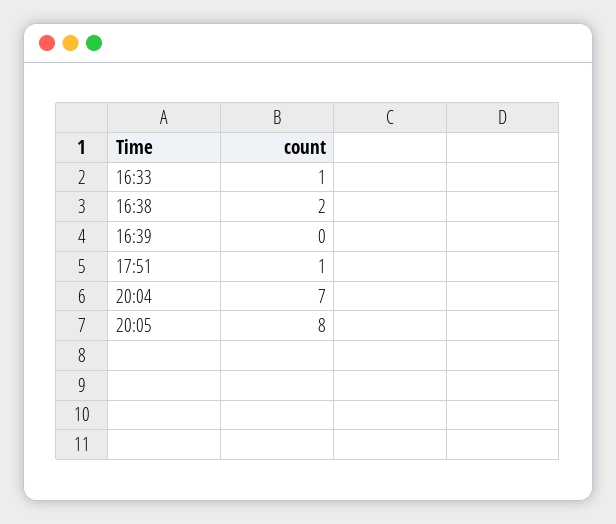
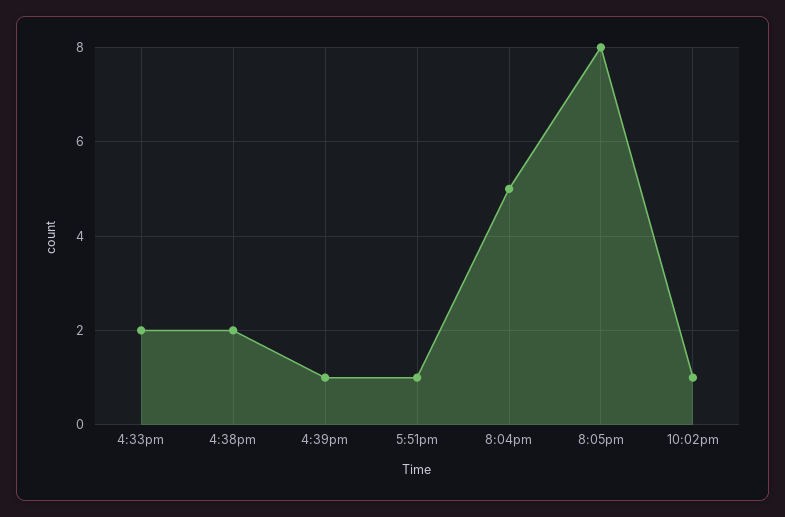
16:33: 1 -> 2
16:39: 0 -> 1
20:04: 7 -> 5
10:02pm: none -> 1

